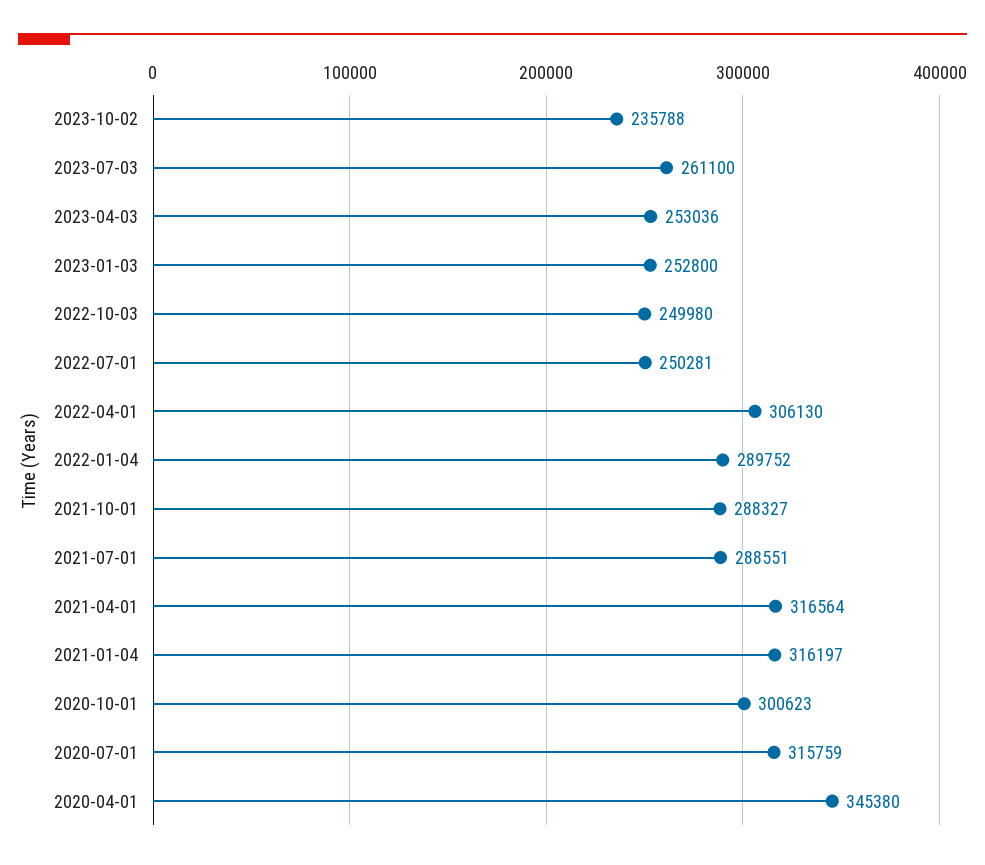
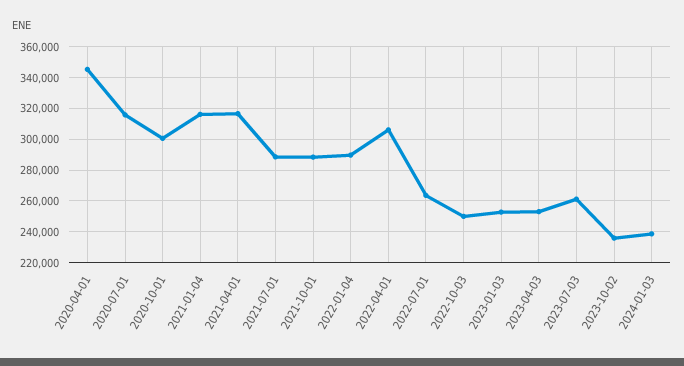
2022-07-01: 250281 -> 265000
2024-01-03: none -> 240000

